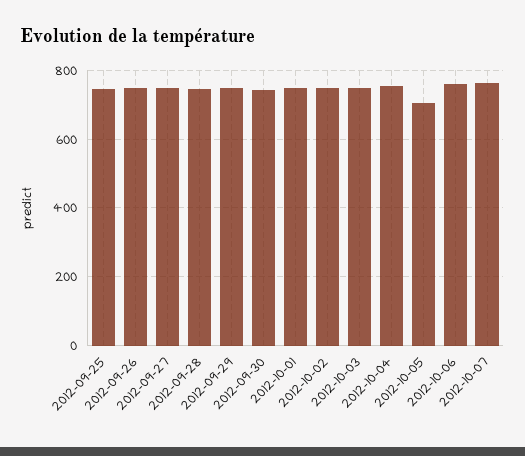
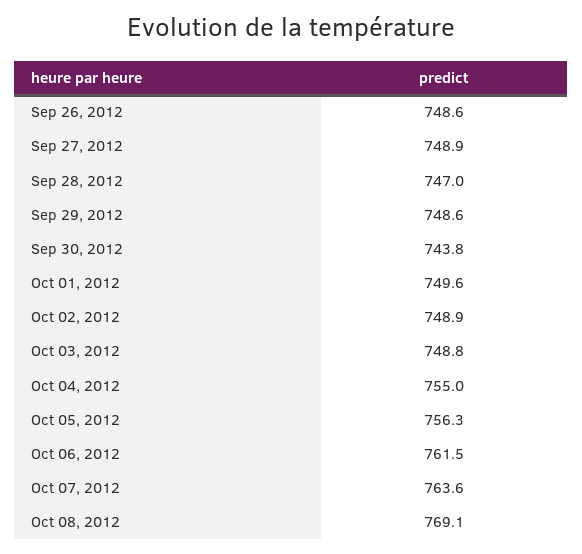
2012-09-25: 740 -> none
2012-10-05: 700 -> 756.3
Oct 08, 2012: none -> 769.1

